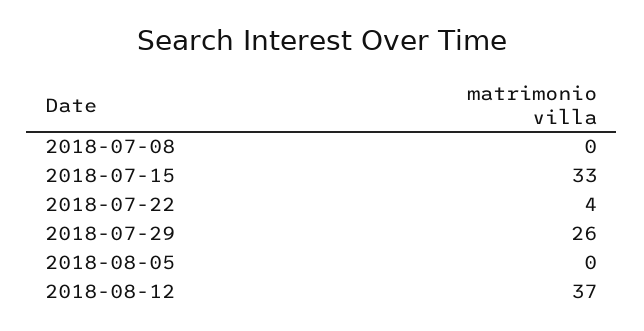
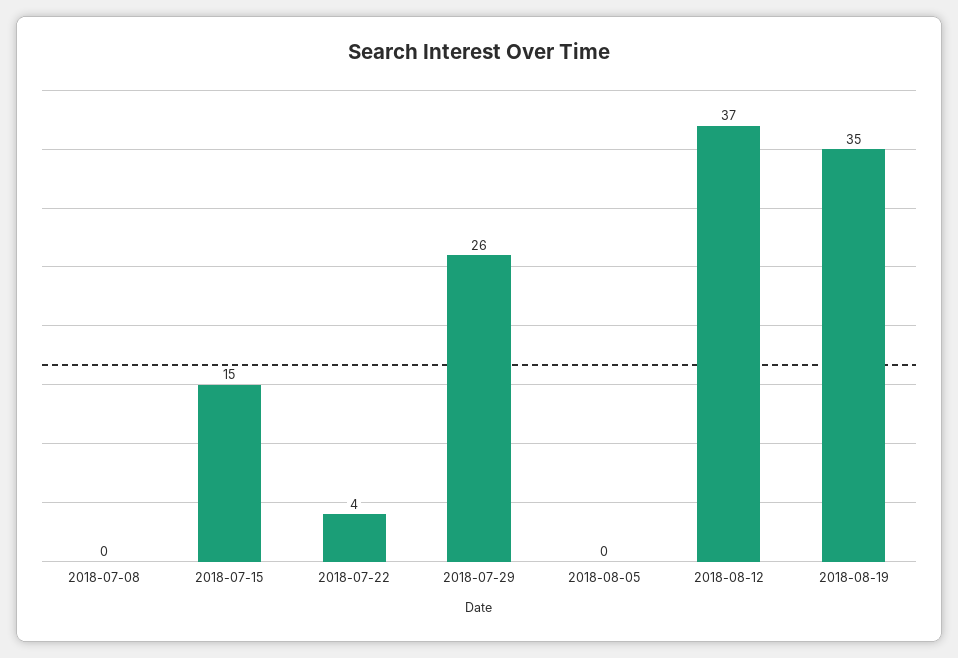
2018-07-15: 33 -> 15
2018-08-19: none -> 35

